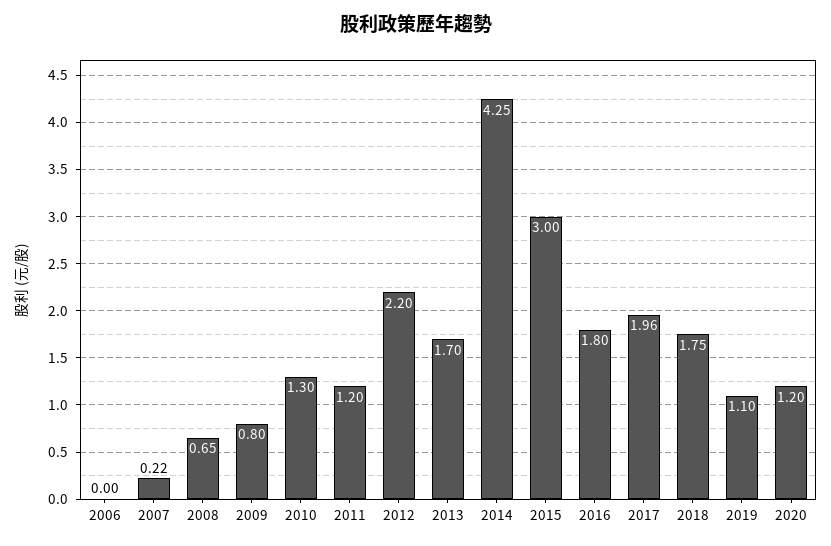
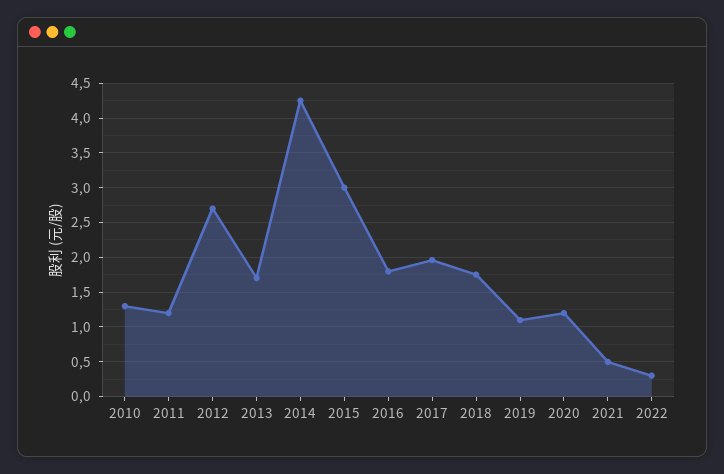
2006: 0 -> none
2007: 0.22 -> none
2008: 0.65 -> none
2009: 0.8 -> none
2012: 2.2 -> 2.7
2021: none -> 0.5
2022: none -> 0.3

